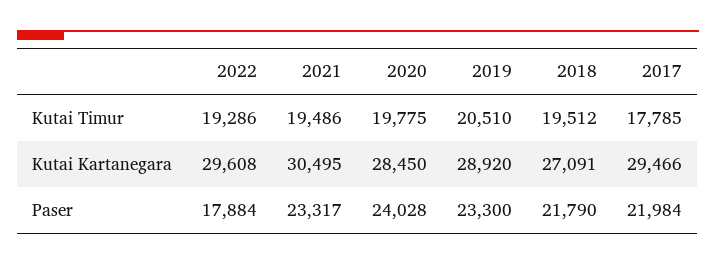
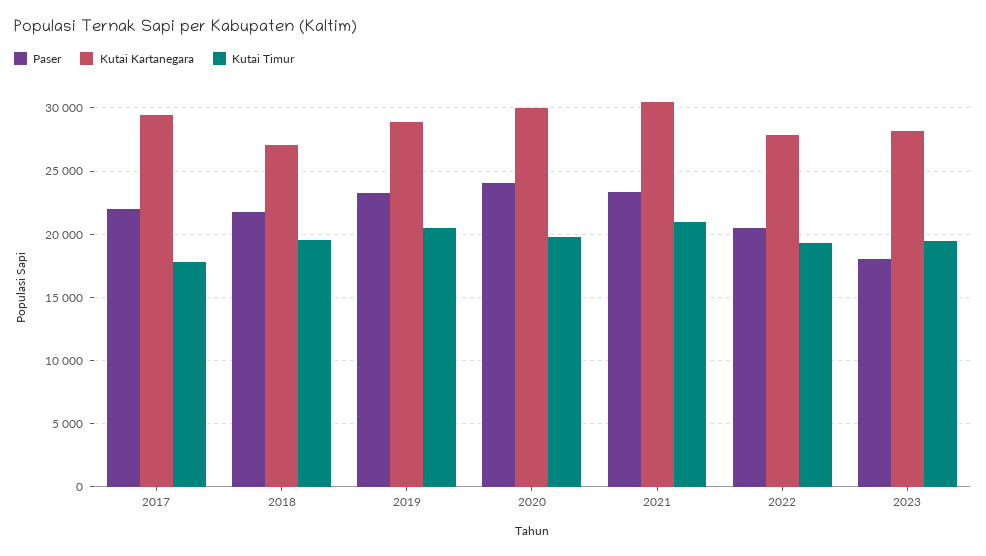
Kutai Timur, 2021: 19486 -> 21000
Kutai Kartanegara, 2022: 29608 -> 28000
Kutai Kartanegara, 2020: 28450 -> 30000
Paser, 2022: 17884 -> 20500
Paser, 2023: none -> 18000
Kutai Kartanegara, 2023: none -> 28000
Kutai Timur, 2023: none -> 19500

